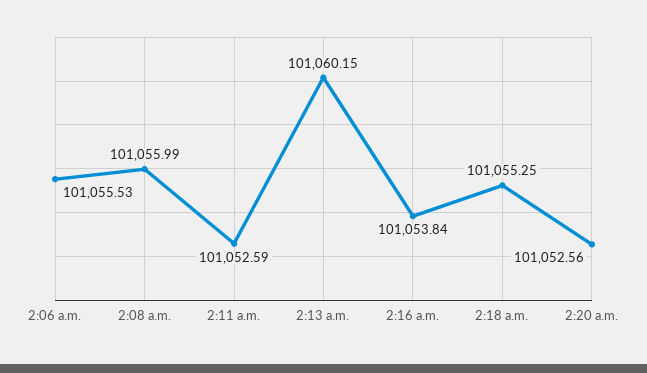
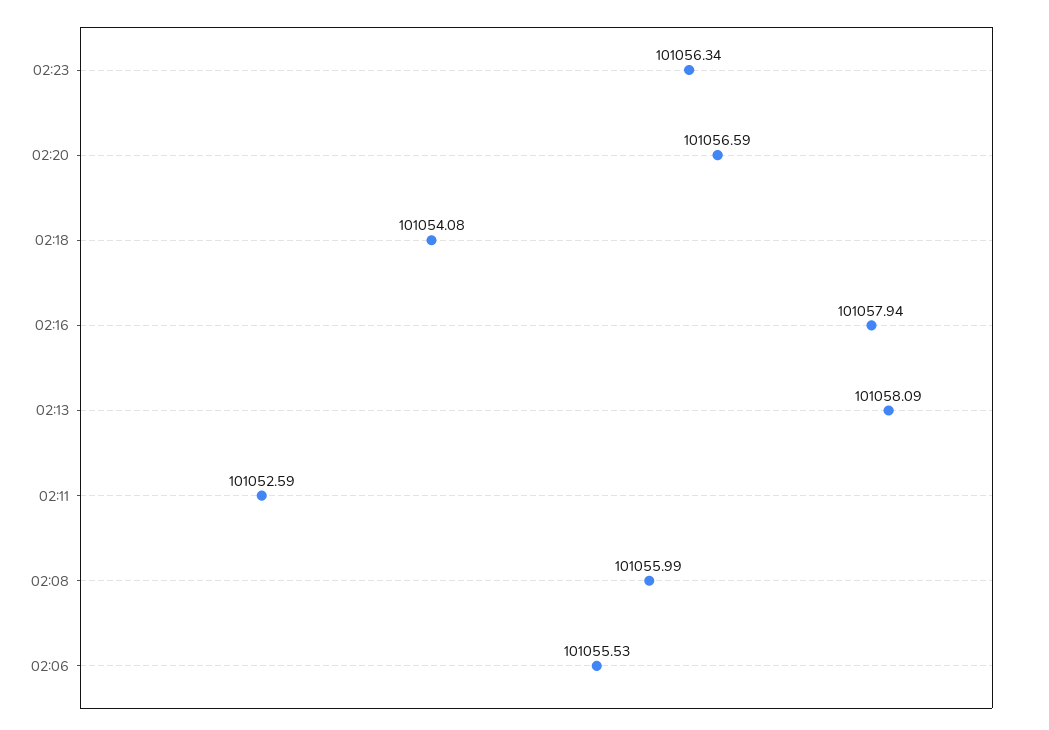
2:13 a.m.: 101060.15 -> 101058.09
2:16 a.m.: 101053.84 -> 101057.94
2:18 a.m.: 101055.25 -> 101054.08
2:20 a.m.: 101052.56 -> 101056.59
02:23: none -> 101056.34

